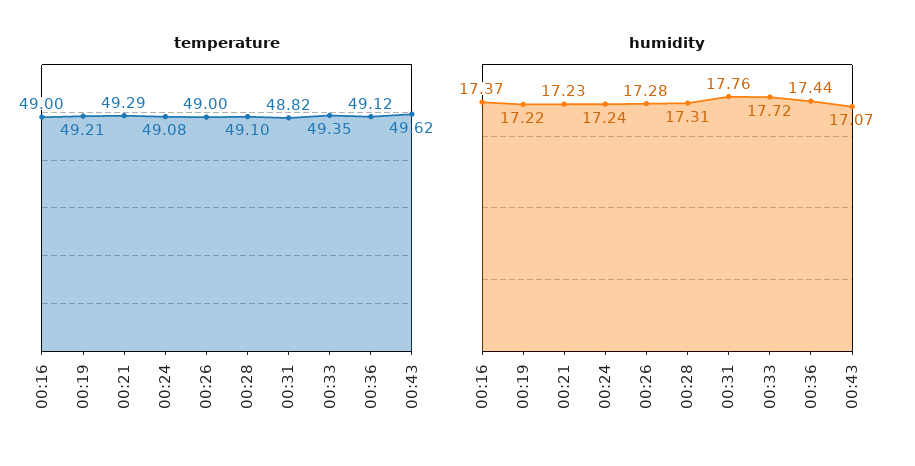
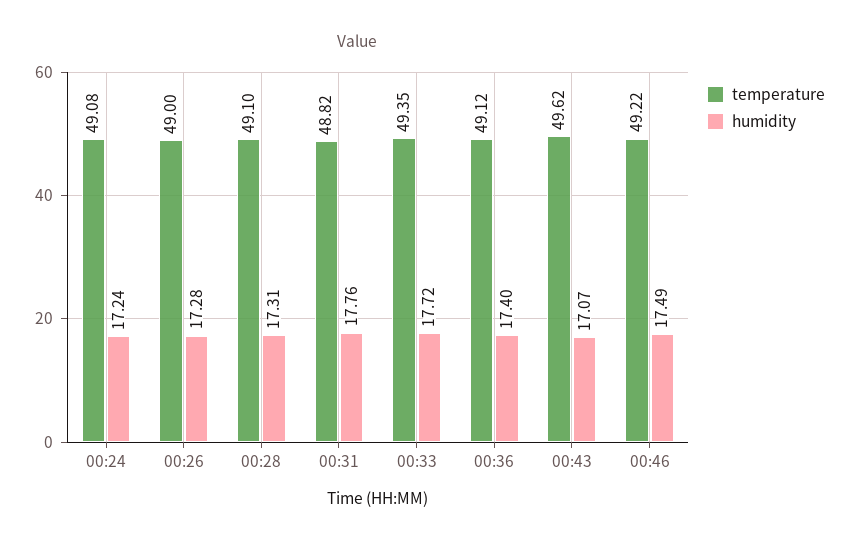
temperature, 00:16: 49 -> none
temperature, 00:19: 49.21 -> none
temperature, 00:21: 49.29 -> none
humidity, 00:16: 17.37 -> none
humidity, 00:19: 17.22 -> none
humidity, 00:21: 17.23 -> none
humidity, 00:36: 17.44 -> 17.4
temperature, 00:46: none -> 49.22
humidity, 00:46: none -> 17.49

